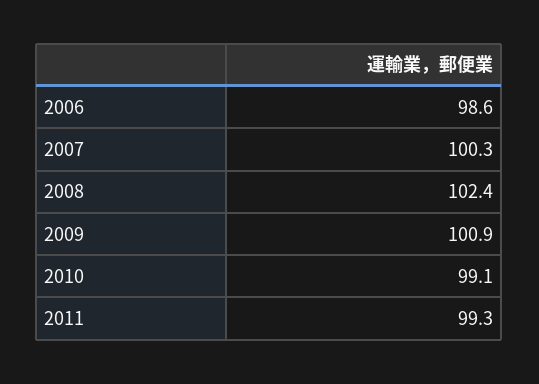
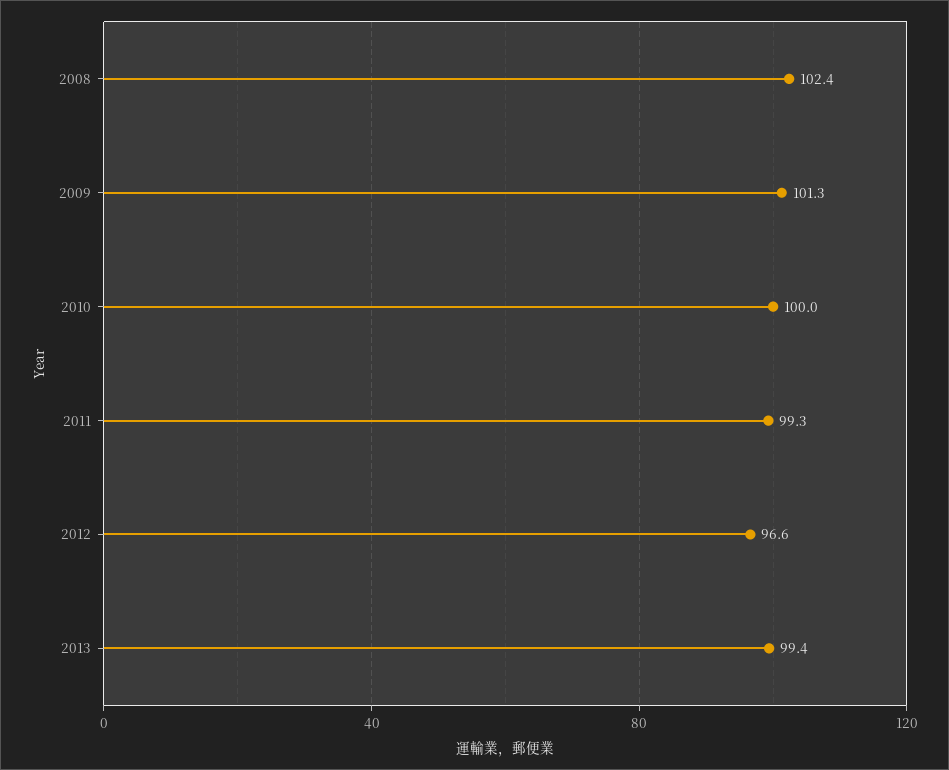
2006: 98.6 -> none
2007: 100.3 -> none
2009: 100.9 -> 101.3
2010: 99.1 -> 100
2012: none -> 96.6
2013: none -> 99.4

